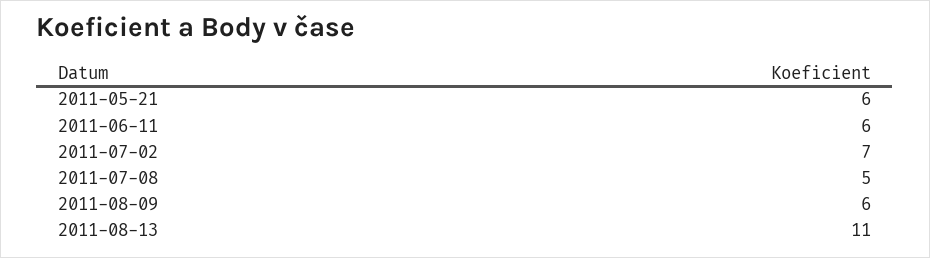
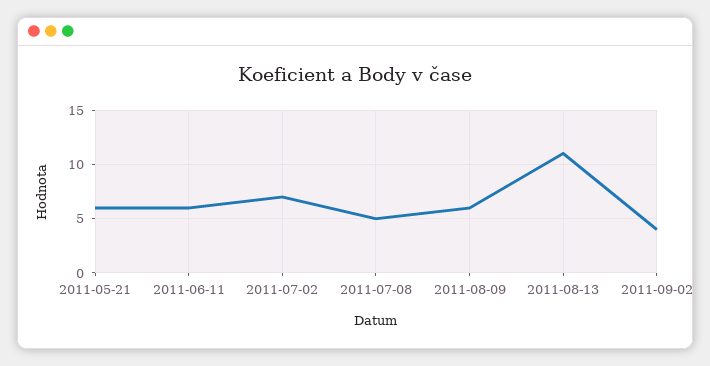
2011-09-02: none -> 4

